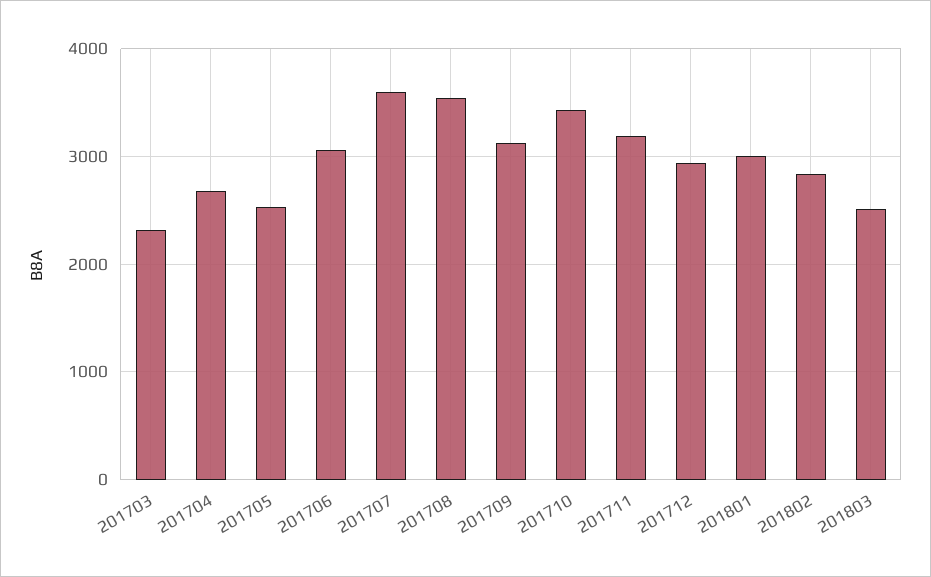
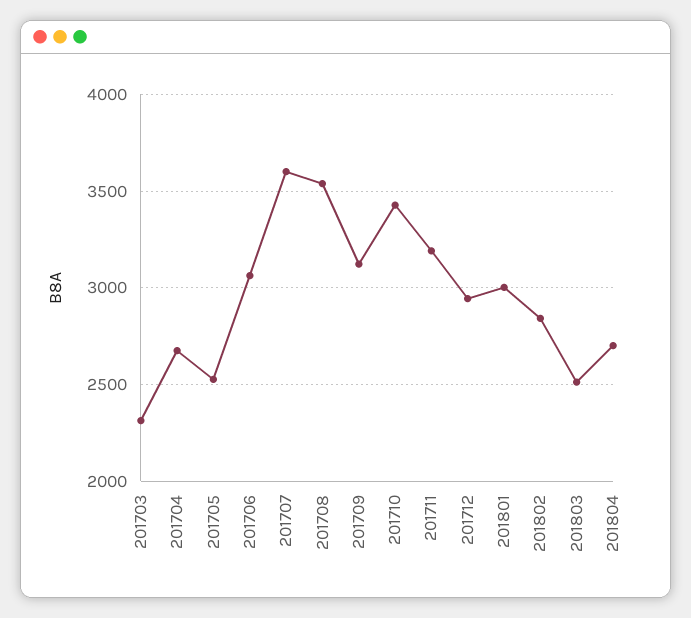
201804: none -> 2700

